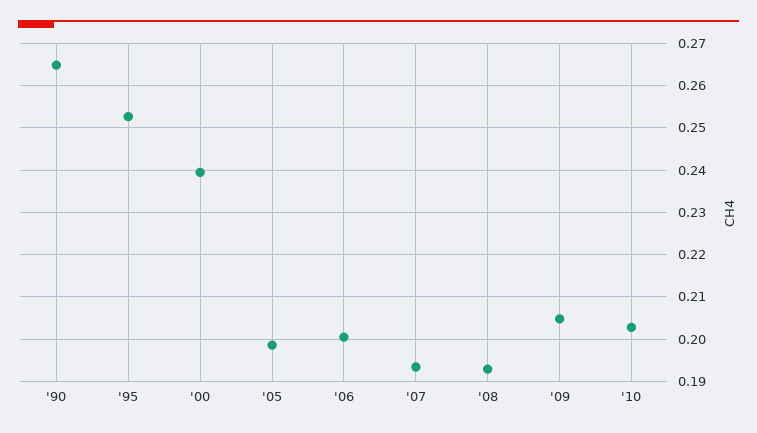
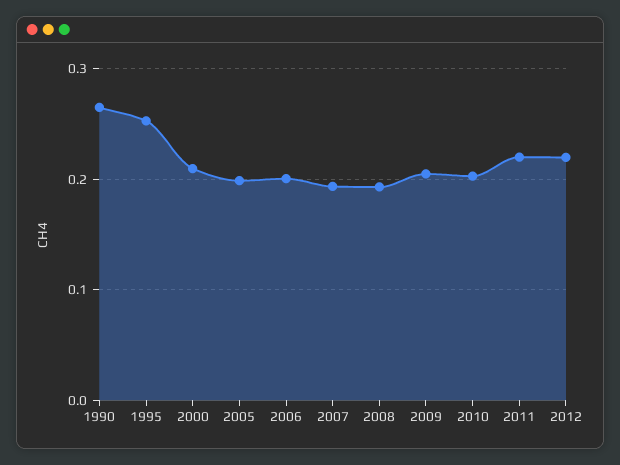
'00: 0.24 -> 0.21
2011: none -> 0.22
2012: none -> 0.22

